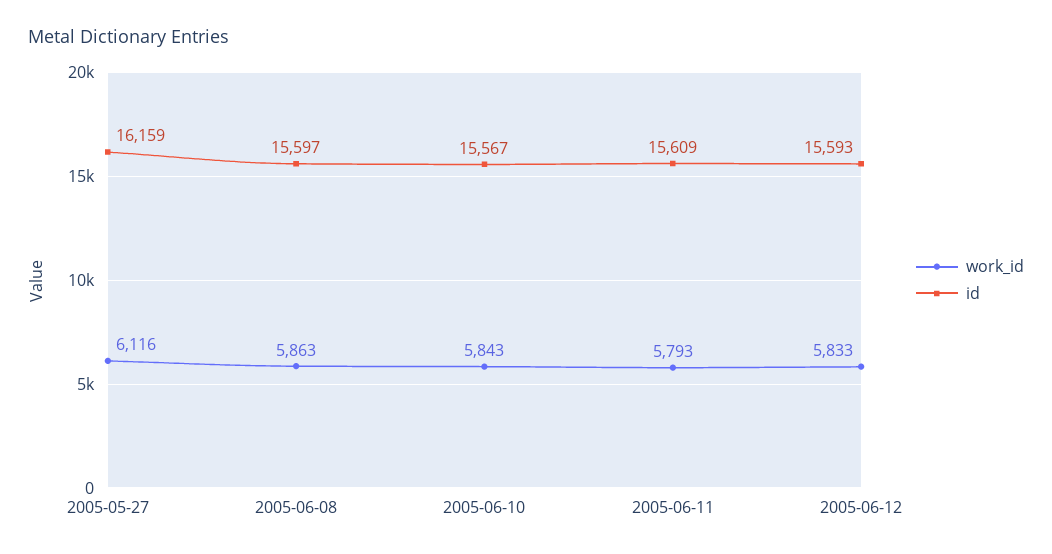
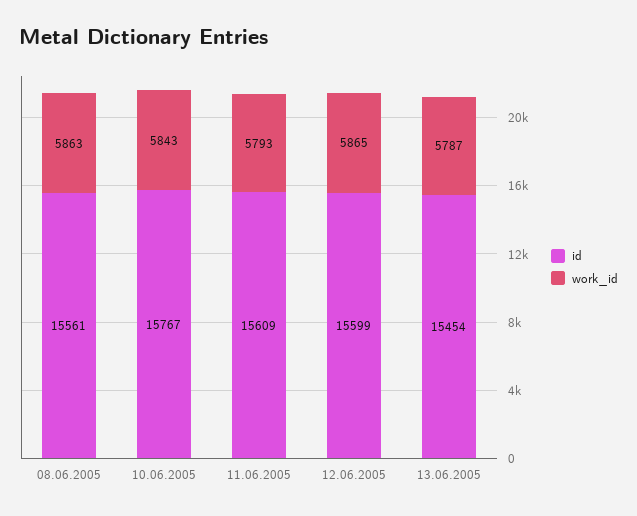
work_id, 2005-05-27: 6116 -> none
id, 2005-05-27: 16159 -> none
id, 2005-06-08: 15597 -> 15561
id, 2005-06-10: 15567 -> 15767
work_id, 2005-06-12: 5833 -> 5865
id, 2005-06-12: 15593 -> 15599
id, 13.06.2005: none -> 15454
work_id, 13.06.2005: none -> 5787

